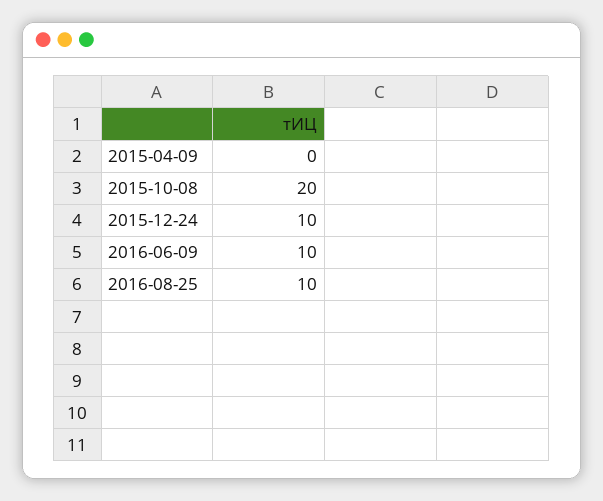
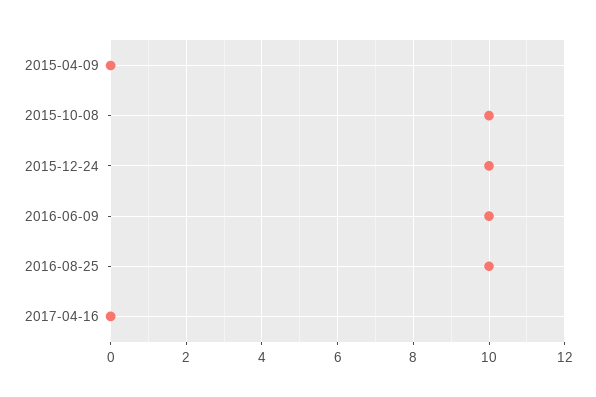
2015-10-08: 20 -> 10
2017-04-16: none -> 0

